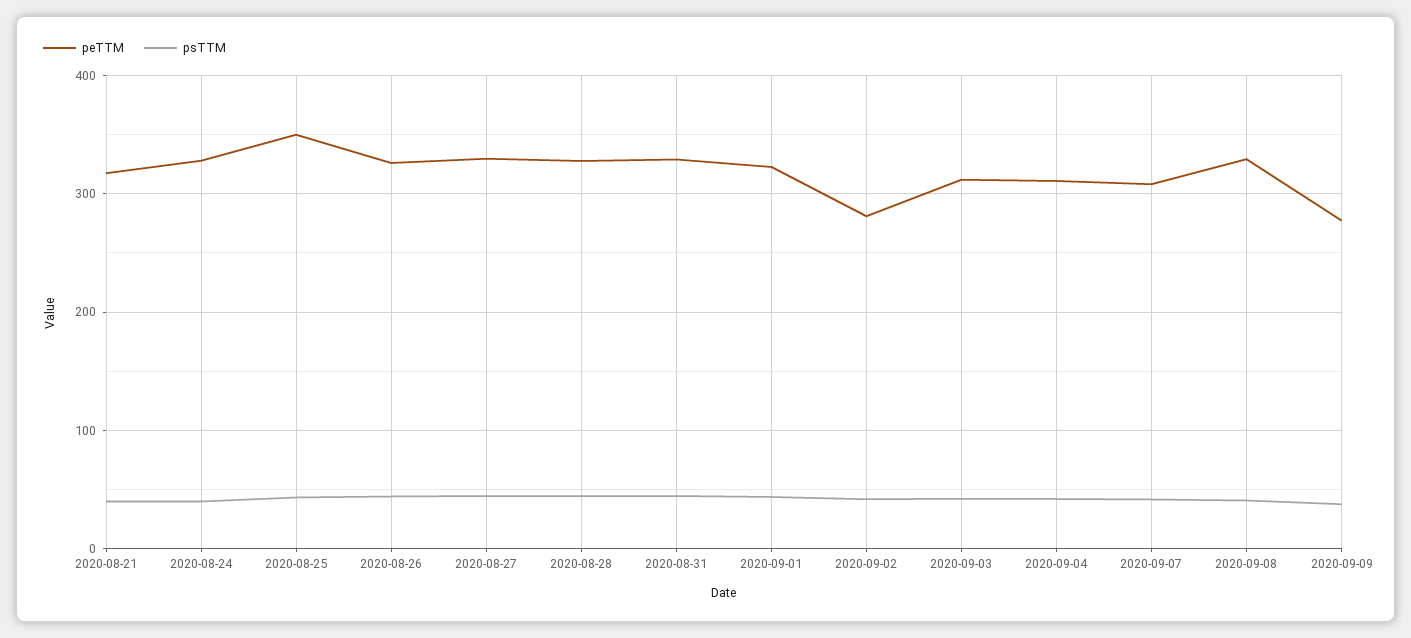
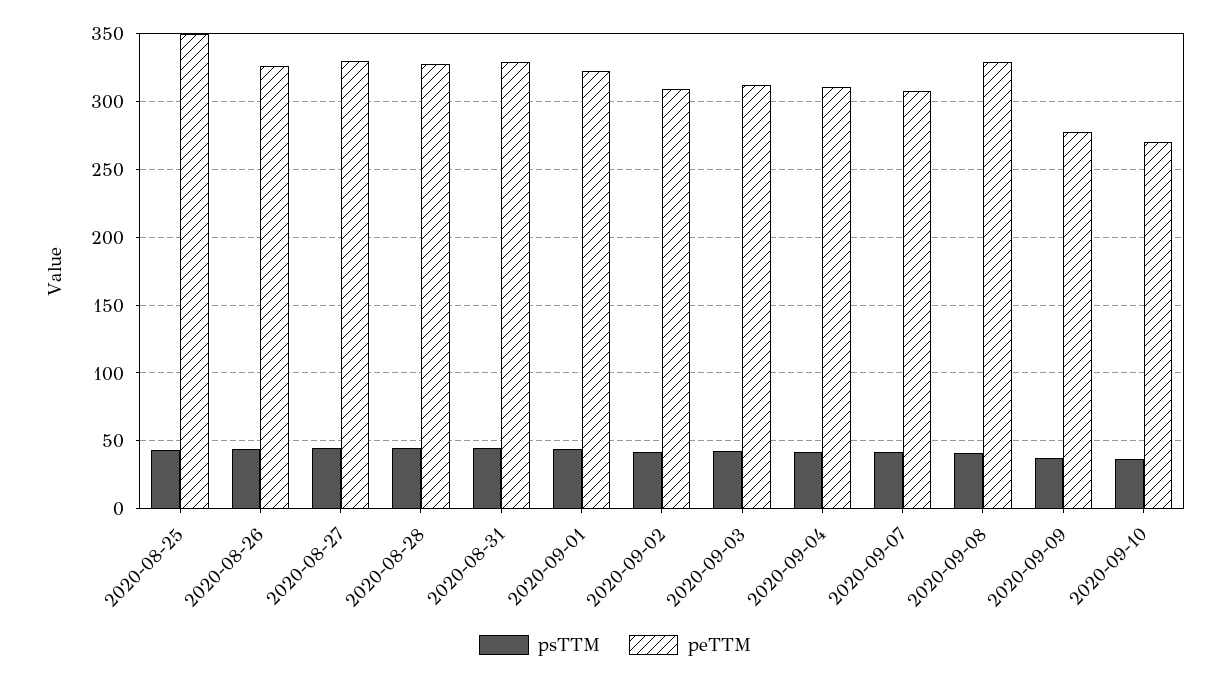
peTTM, 2020-08-21: 320 -> none
psTTM, 2020-08-21: 40 -> none
peTTM, 2020-08-24: 330 -> none
psTTM, 2020-08-24: 40 -> none
peTTM, 2020-09-02: 280 -> 310
psTTM, 2020-09-10: none -> 35
peTTM, 2020-09-10: none -> 270

